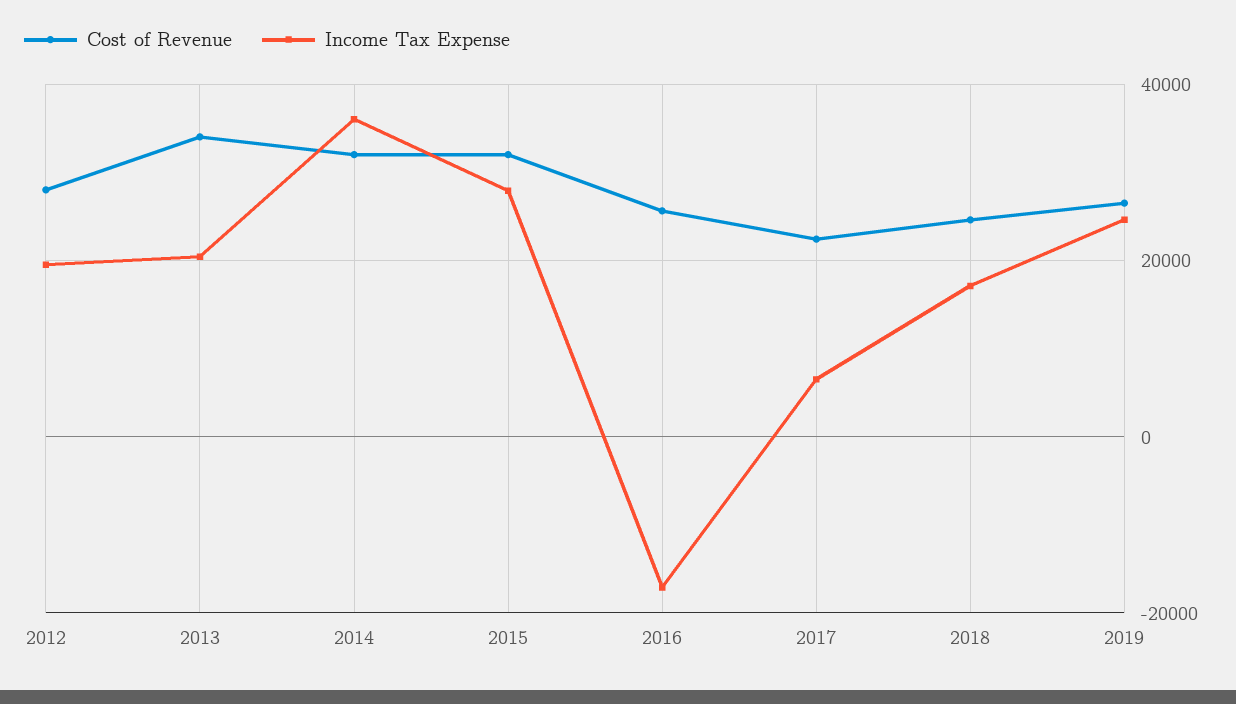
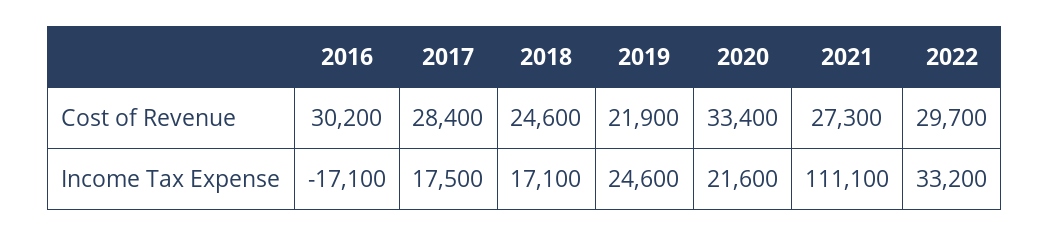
Cost of Revenue, 2012: 28000 -> none
Income Tax Expense, 2012: 20000 -> none
Cost of Revenue, 2013: 34000 -> none
Income Tax Expense, 2013: 20000 -> none
Cost of Revenue, 2014: 32000 -> none
Income Tax Expense, 2014: 36000 -> none
Cost of Revenue, 2015: 32000 -> none
Income Tax Expense, 2015: 28000 -> none
Cost of Revenue, 2016: 26000 -> 30200
Cost of Revenue, 2017: 22000 -> 28400
Income Tax Expense, 2017: 6000 -> 17500
Cost of Revenue, 2019: 26000 -> 21900
Cost of Revenue, 2020: none -> 33400
Cost of Revenue, 2021: none -> 27300
Cost of Revenue, 2022: none -> 29700
Income Tax Expense, 2020: none -> 21600
Income Tax Expense, 2021: none -> 111100
Income Tax Expense, 2022: none -> 33200

